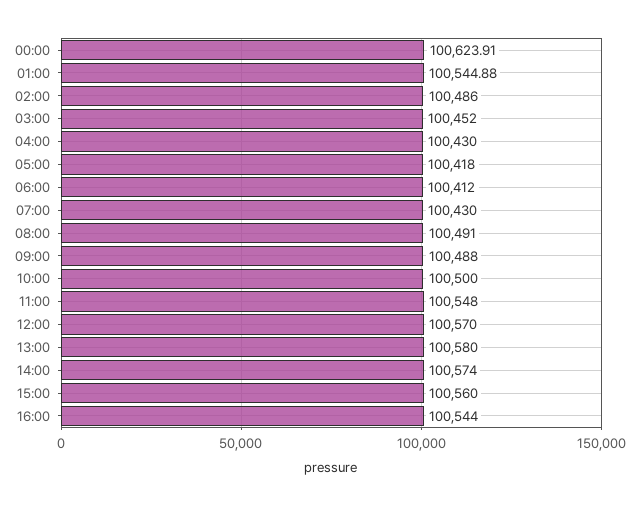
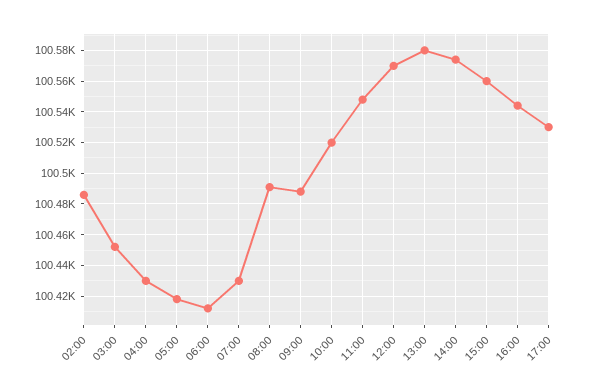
00:00: 100623.91 -> none
01:00: 100544.88 -> none
10:00: 100500 -> 100520
17:00: none -> 100530

